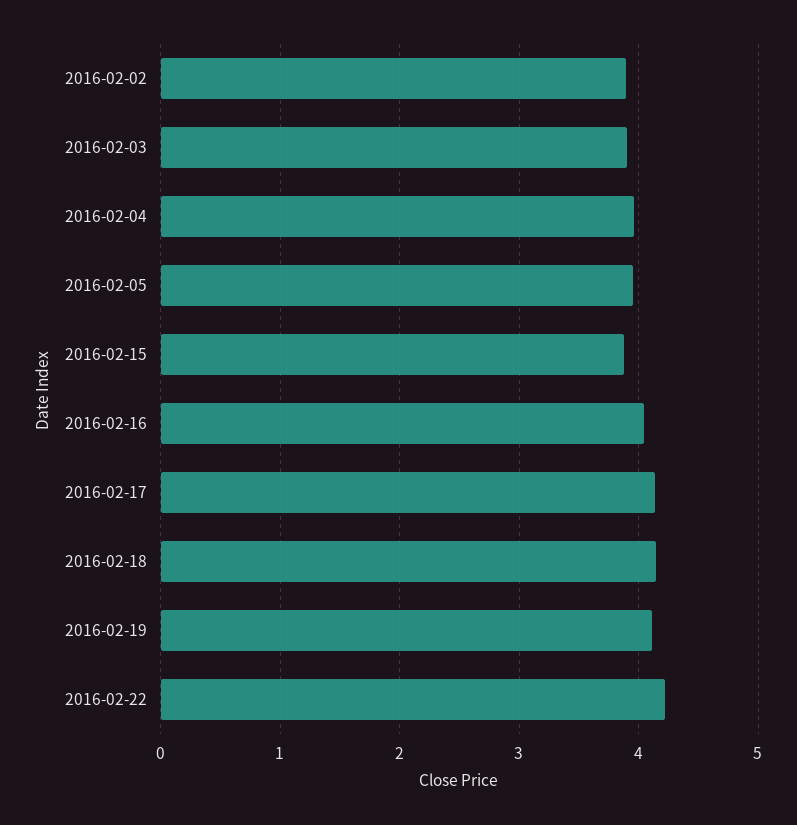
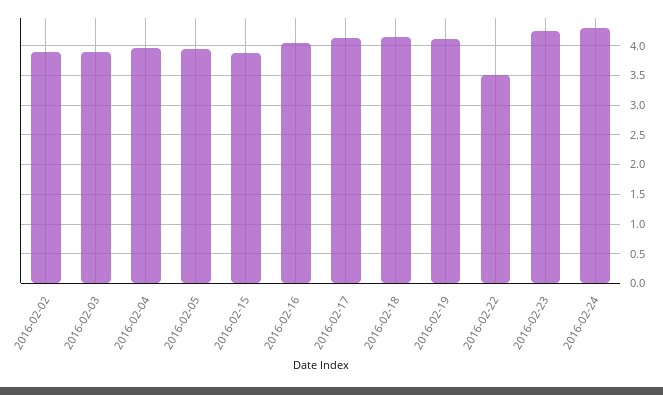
2016-02-22: 4.2 -> 3.5
2016-02-23: none -> 4.25
2016-02-24: none -> 4.25

